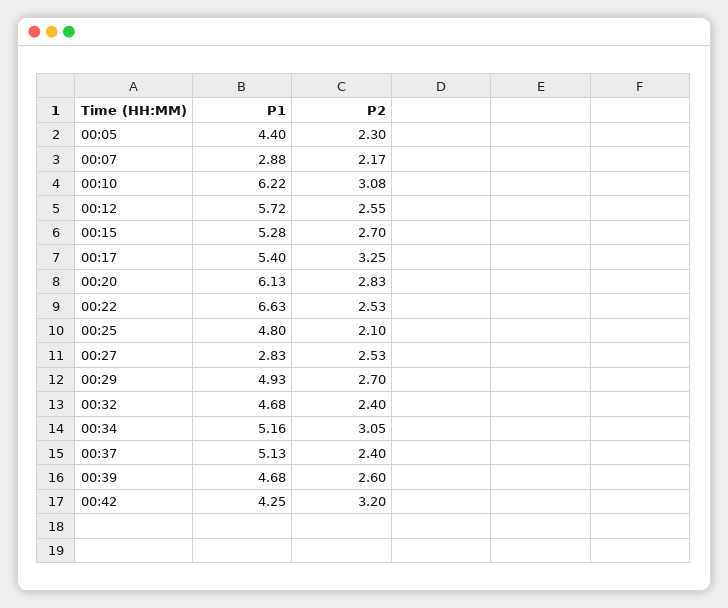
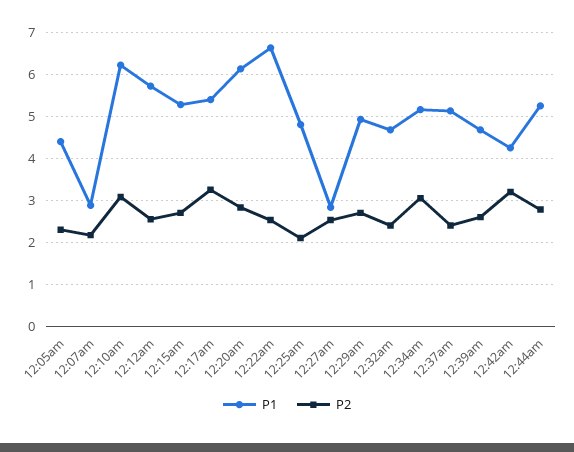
P1, 12:44am: none -> 5.2
P2, 12:44am: none -> 2.8

